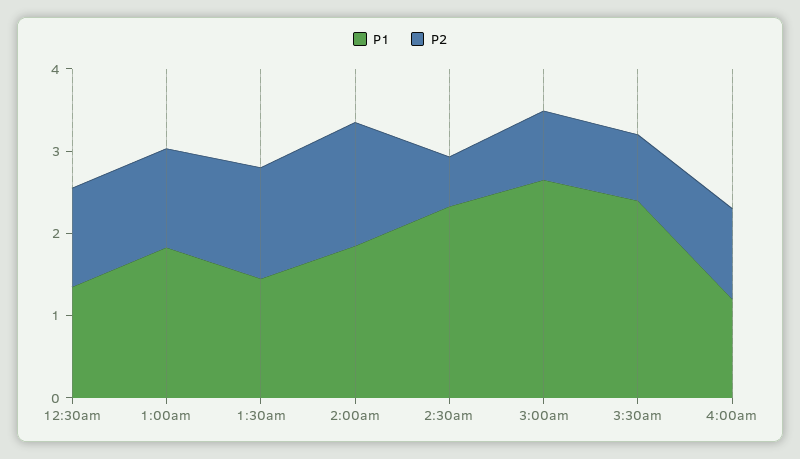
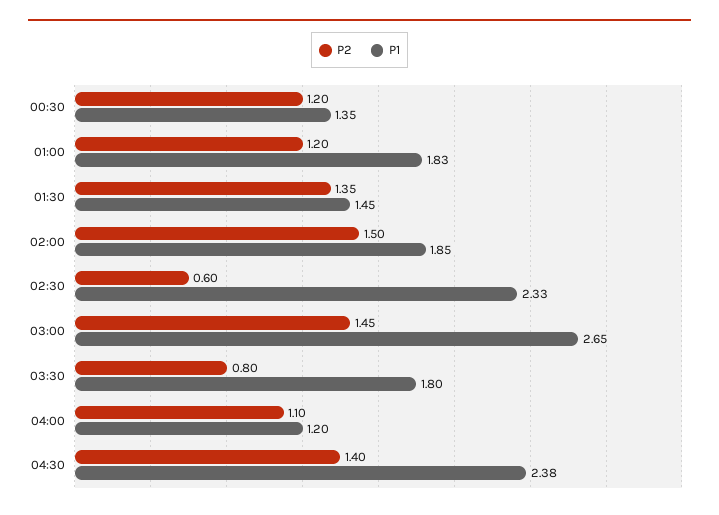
P2, 3:00am: 0.8 -> 1.45
P1, 3:30am: 2.4 -> 1.8
P2, 04:30: none -> 1.4
P1, 04:30: none -> 2.38

